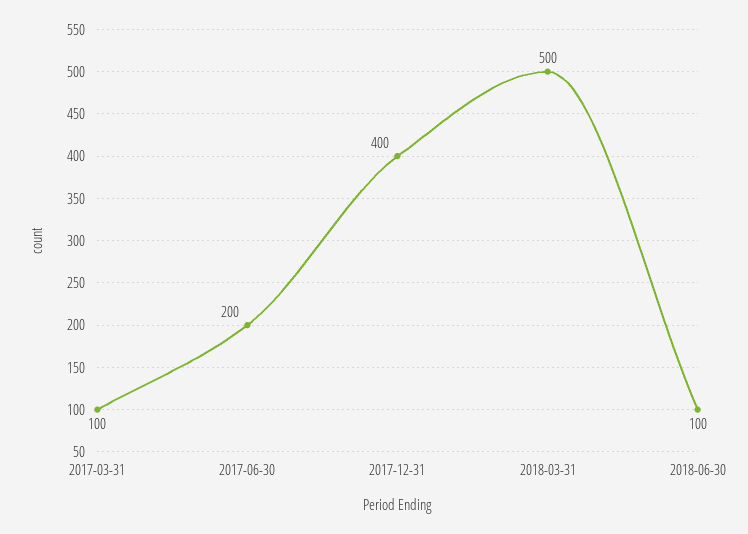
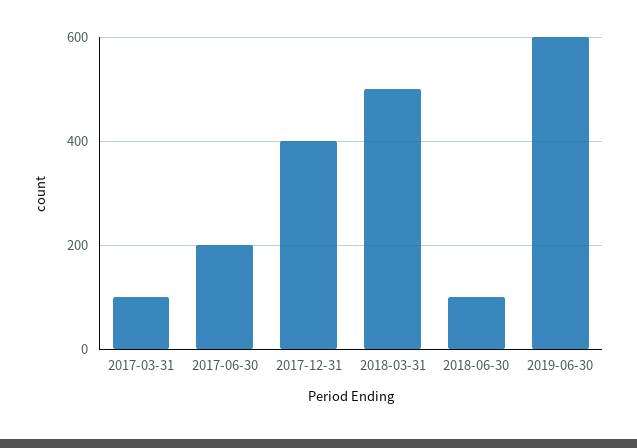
2019-06-30: none -> 600

